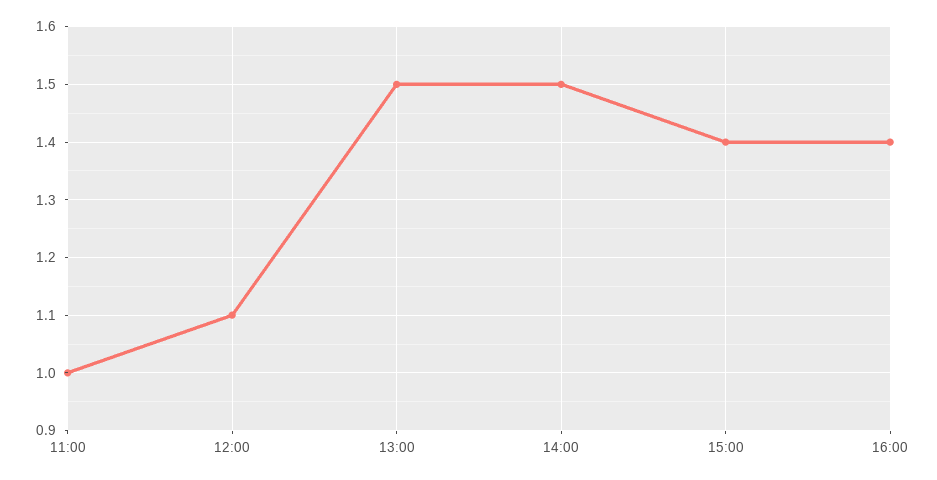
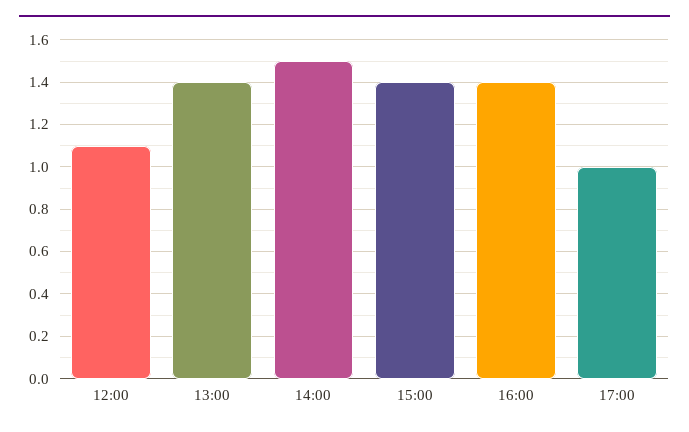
11:00: 1 -> none
13:00: 1.5 -> 1.4
17:00: none -> 1

